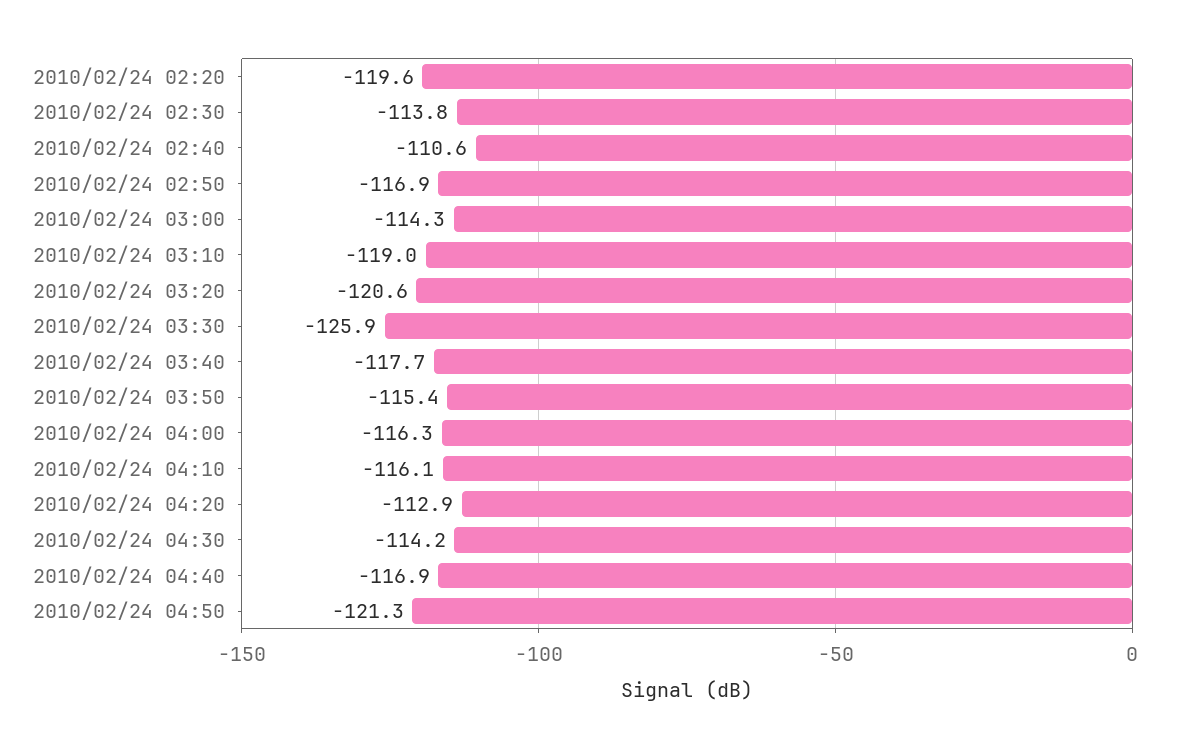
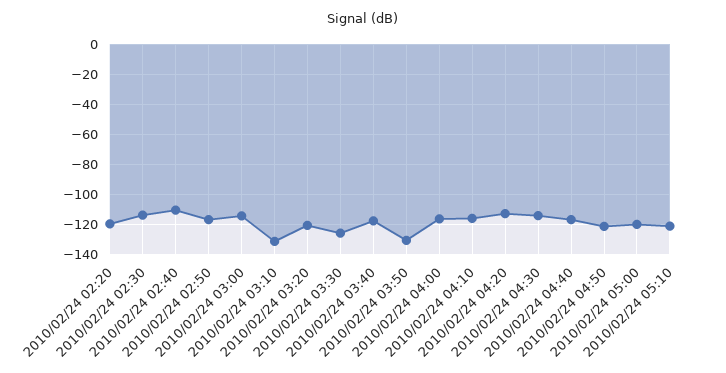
2010/02/24 03:10: -119 -> -130
2010/02/24 03:50: -115.4 -> -130
2010/02/24 05:00: none -> -120
2010/02/24 05:10: none -> -120

